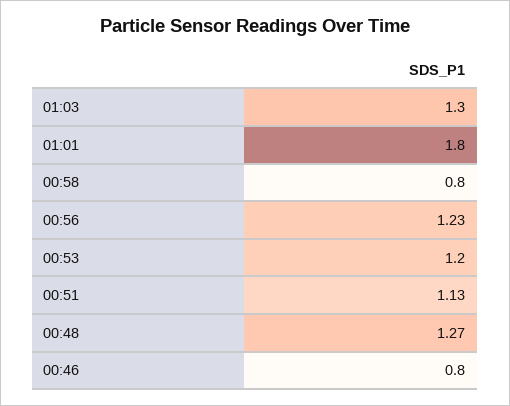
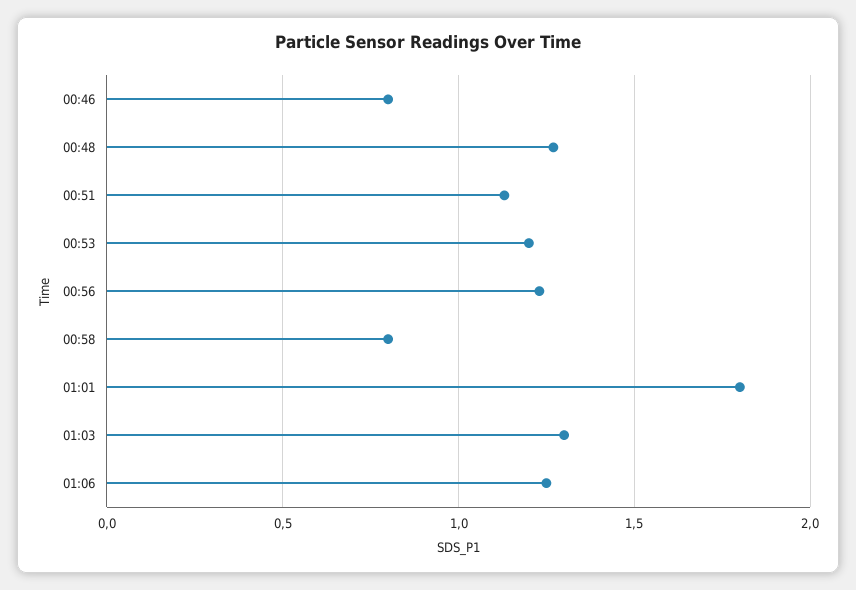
01:06: none -> 1.25

